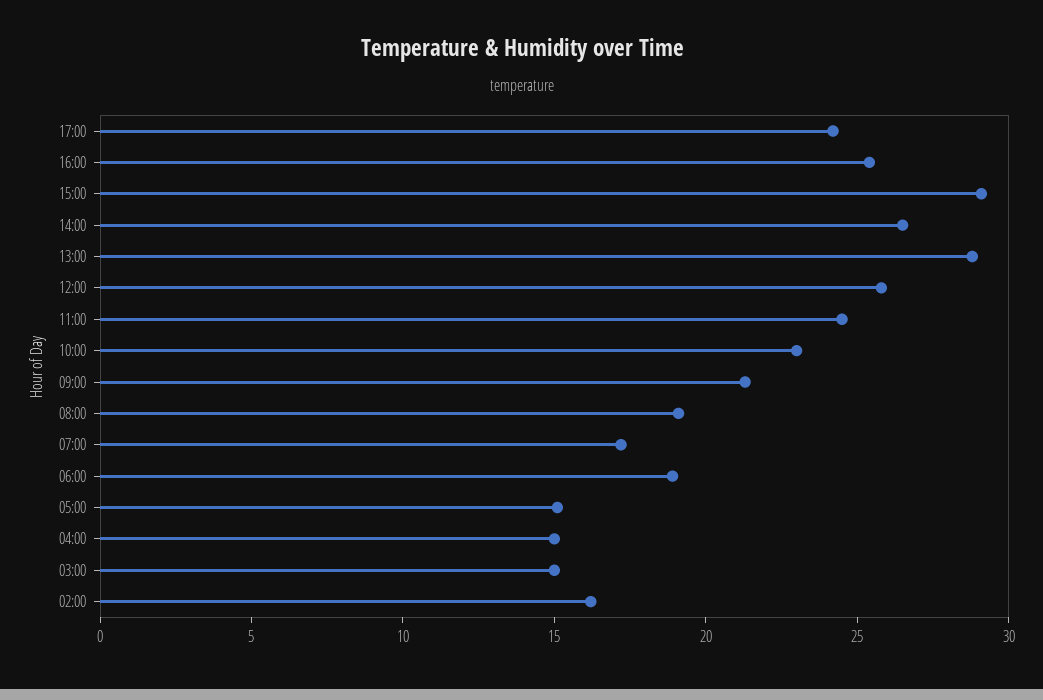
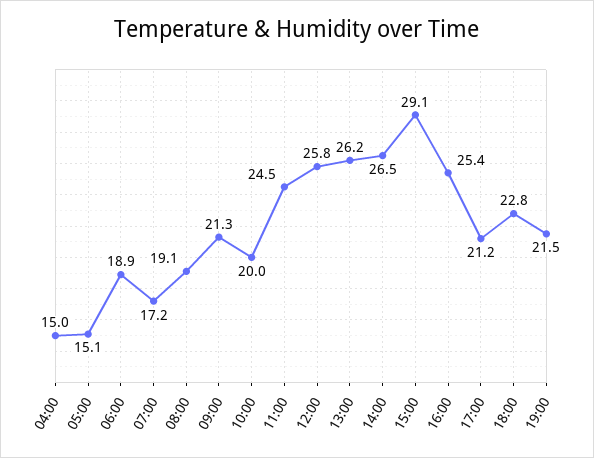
17:00: 24 -> 21.2
13:00: 29 -> 26.2
10:00: 23 -> 20
03:00: 15 -> none
02:00: 16 -> none
18:00: none -> 22.8
19:00: none -> 21.5

